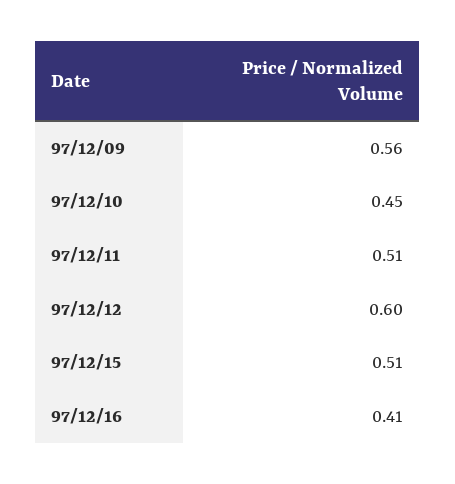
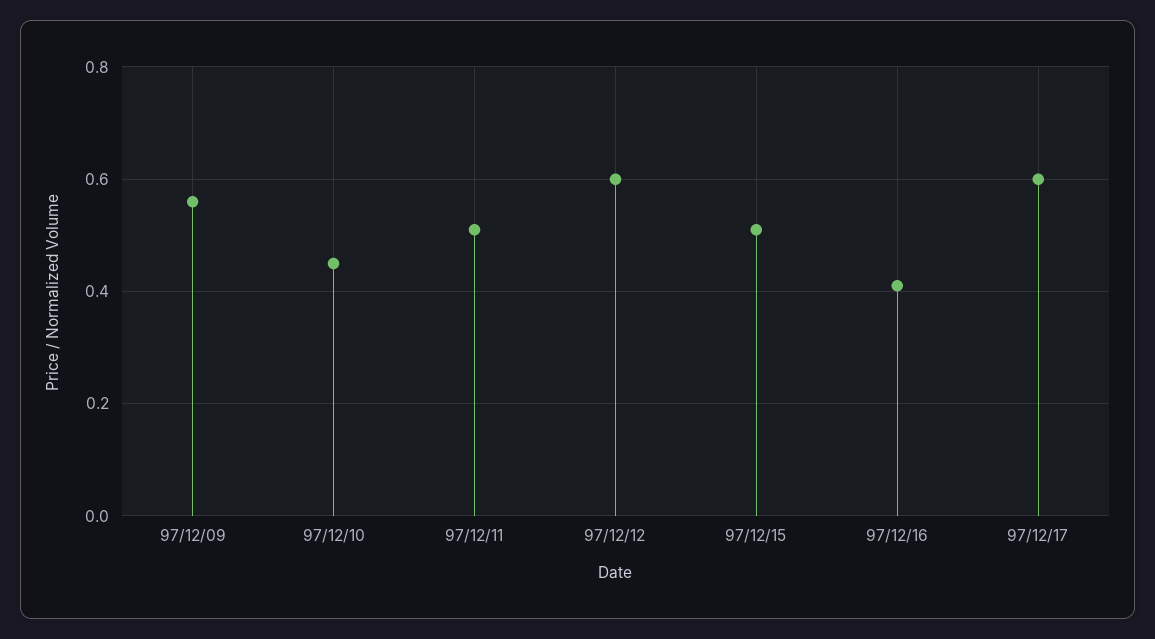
97/12/17: none -> 0.6

